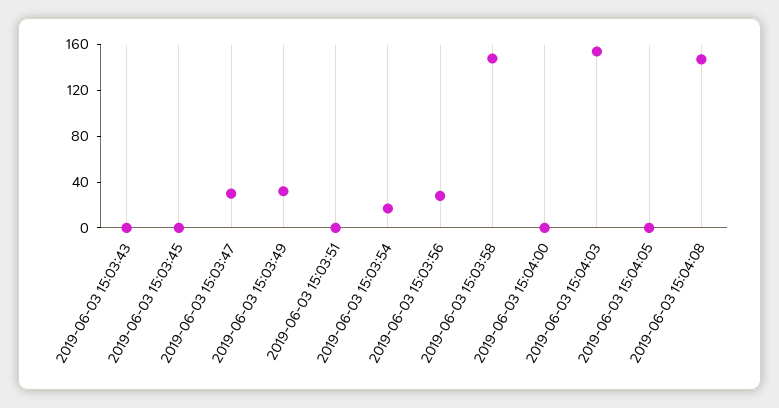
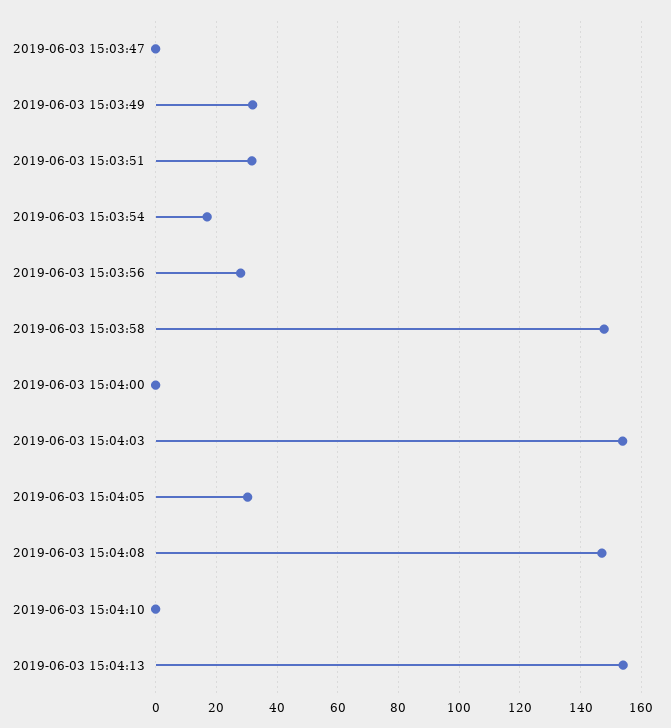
2019-06-03 15:03:43: 0 -> none
2019-06-03 15:03:45: 0 -> none
2019-06-03 15:03:47: 30 -> 0
2019-06-03 15:03:51: 0 -> 32
2019-06-03 15:04:05: 0 -> 30
2019-06-03 15:04:10: none -> 0
2019-06-03 15:04:13: none -> 154

